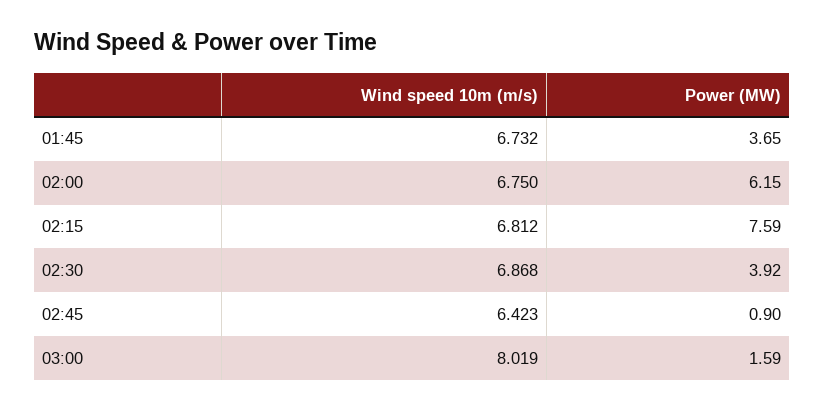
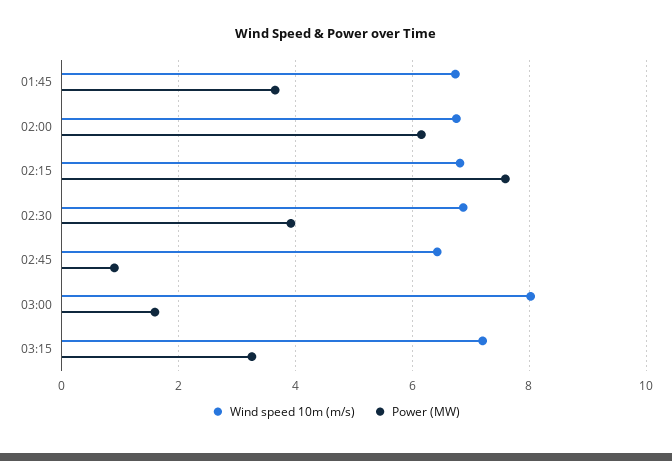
Wind speed 10m (m/s), 03:15: none -> 7.2
Power (MW), 03:15: none -> 3.2

